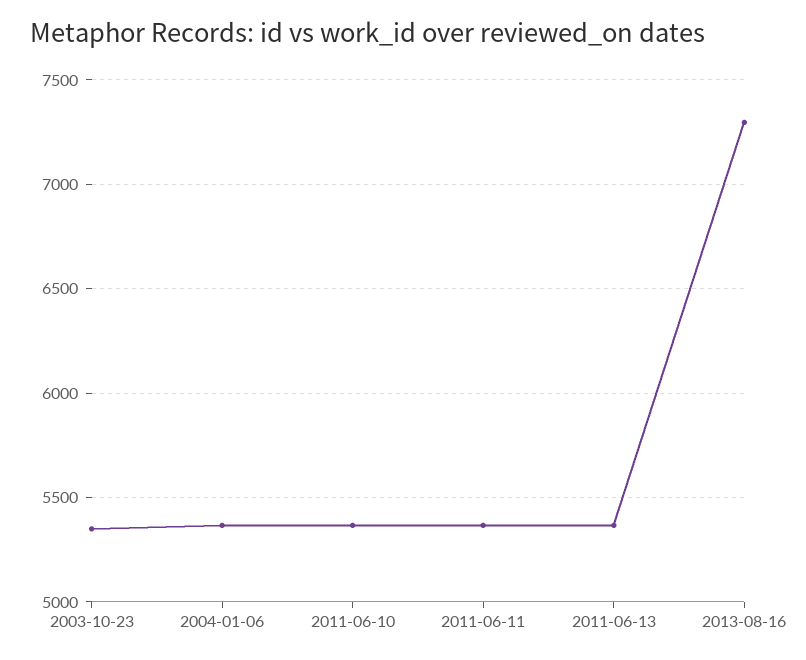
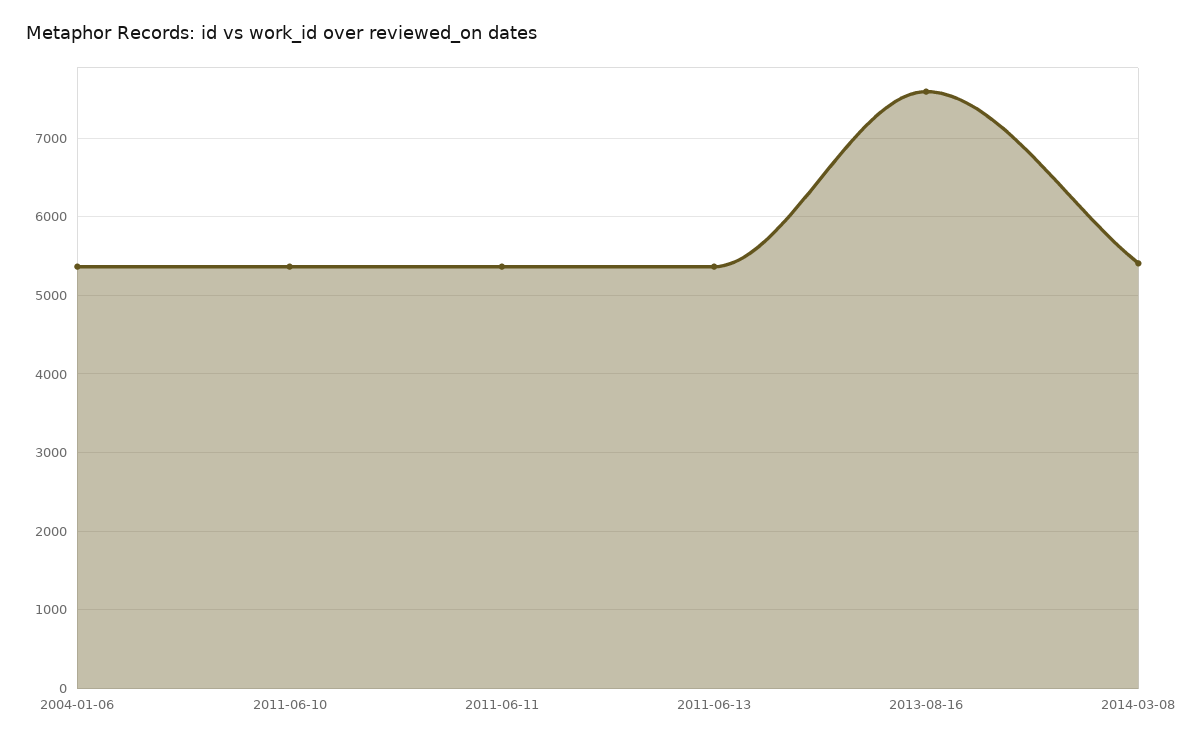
2003-10-23: 5350 -> none
2013-08-16: 7300 -> 7600
2014-03-08: none -> 5400

